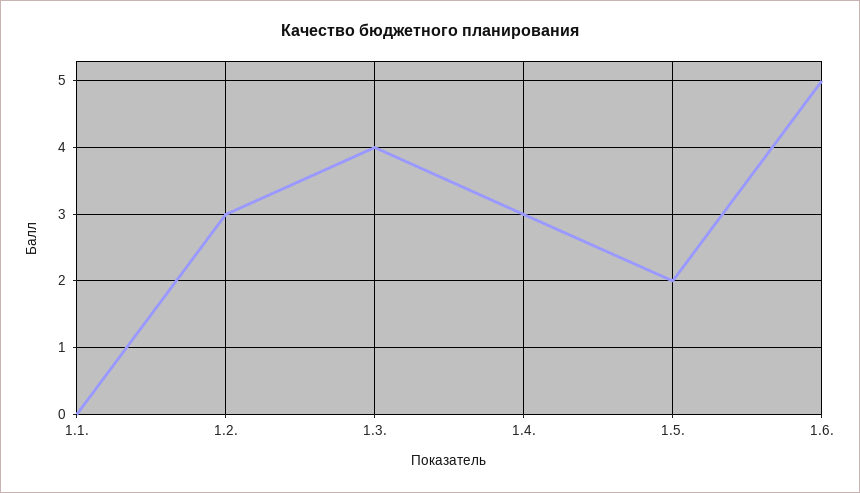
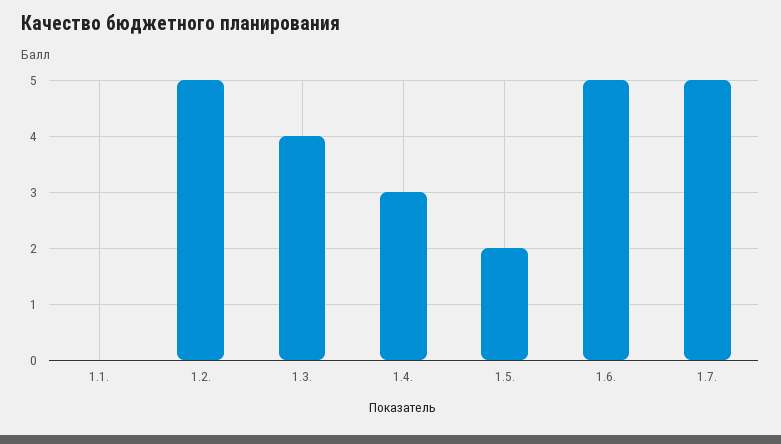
1.2.: 3 -> 5
1.7.: none -> 5

